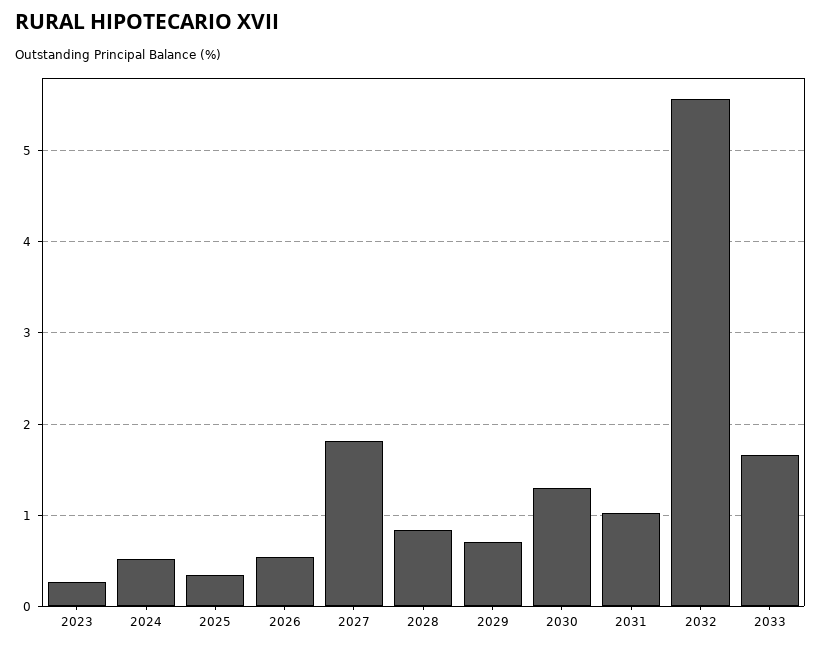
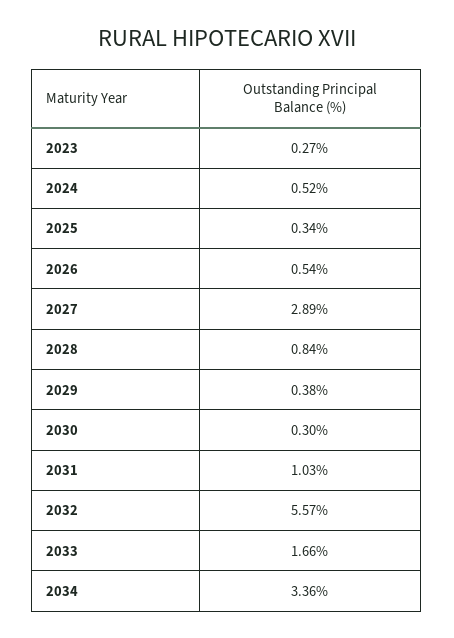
2027: 1.8 -> 2.89
2029: 0.7 -> 0.38
2030: 1.3 -> 0.3
2034: none -> 3.36

